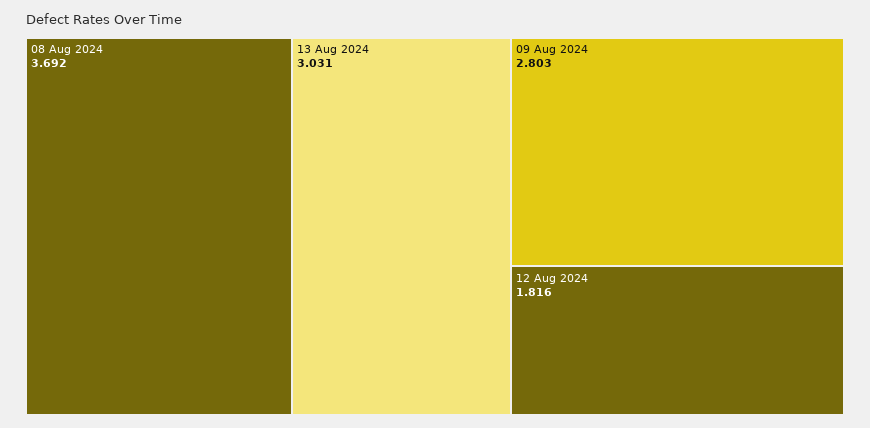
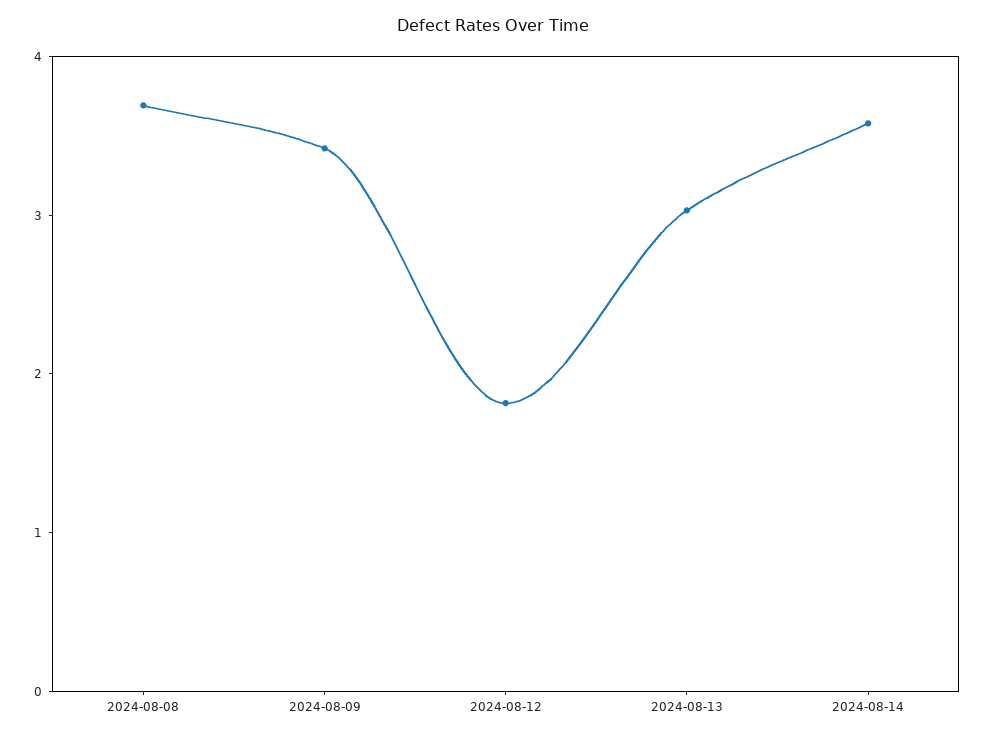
09 Aug 2024: 2.803 -> 3.4
2024-08-14: none -> 3.6

